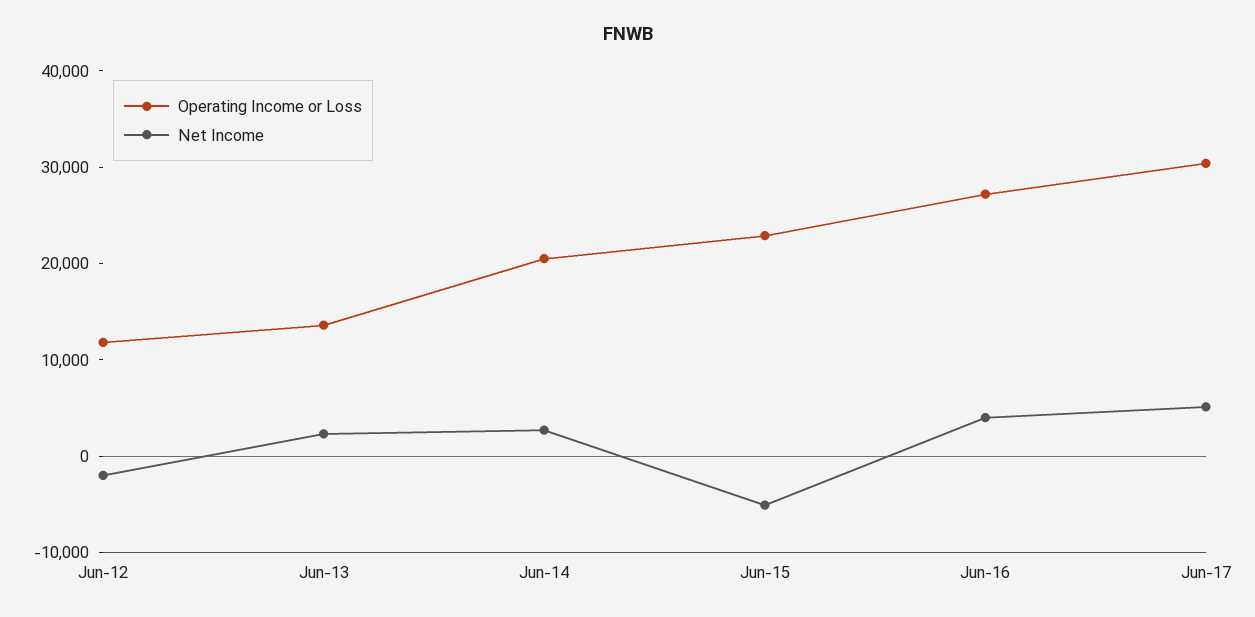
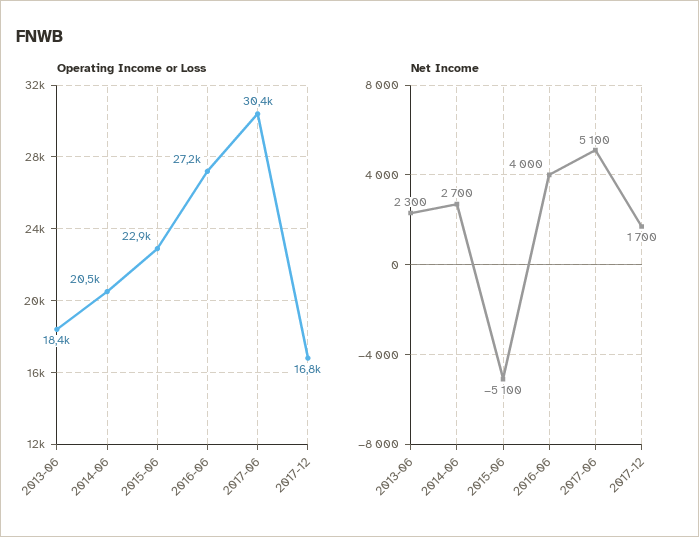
Operating Income or Loss, Jun-12: 12000 -> none
Net Income, Jun-12: -2000 -> none
Operating Income or Loss, Jun-13: 14000 -> 18400
Operating Income or Loss, 2017-12: none -> 16800
Net Income, 2017-12: none -> 1700

